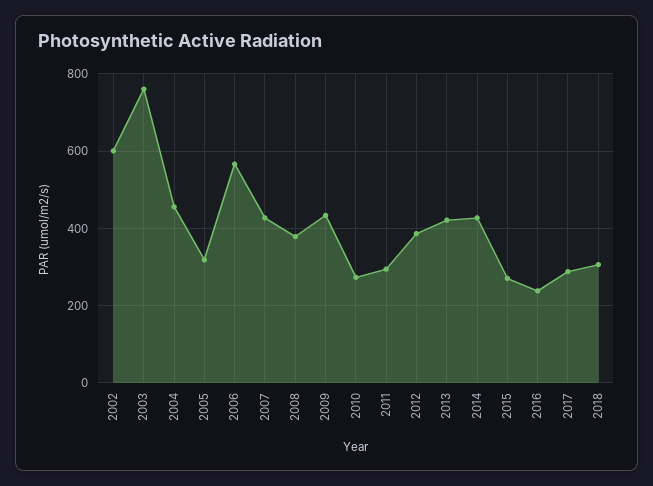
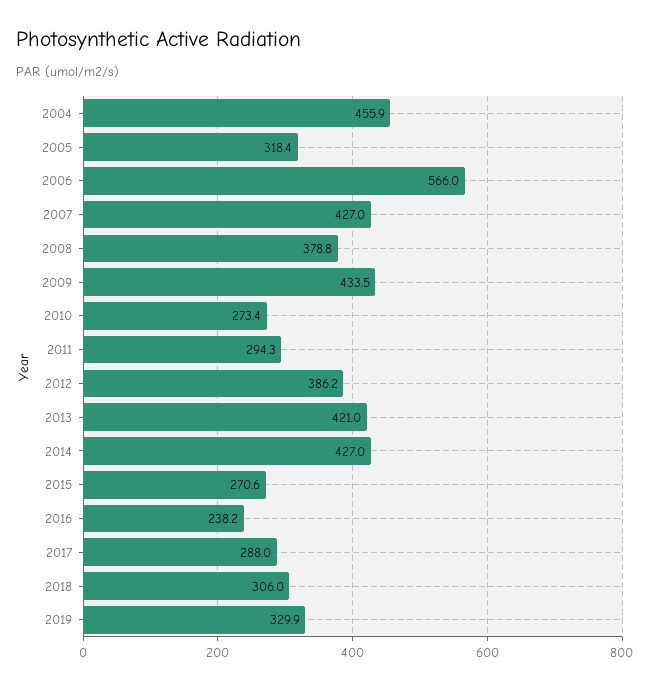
2002: 600 -> none
2003: 760 -> none
2019: none -> 329.9

